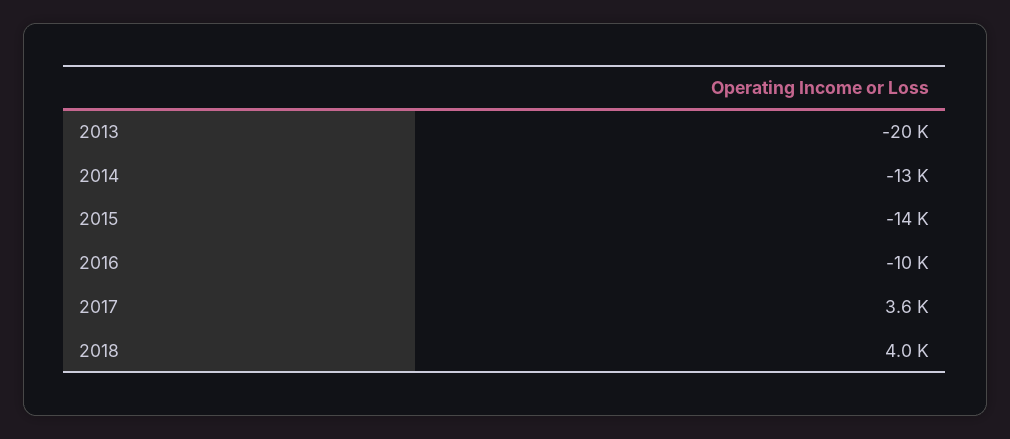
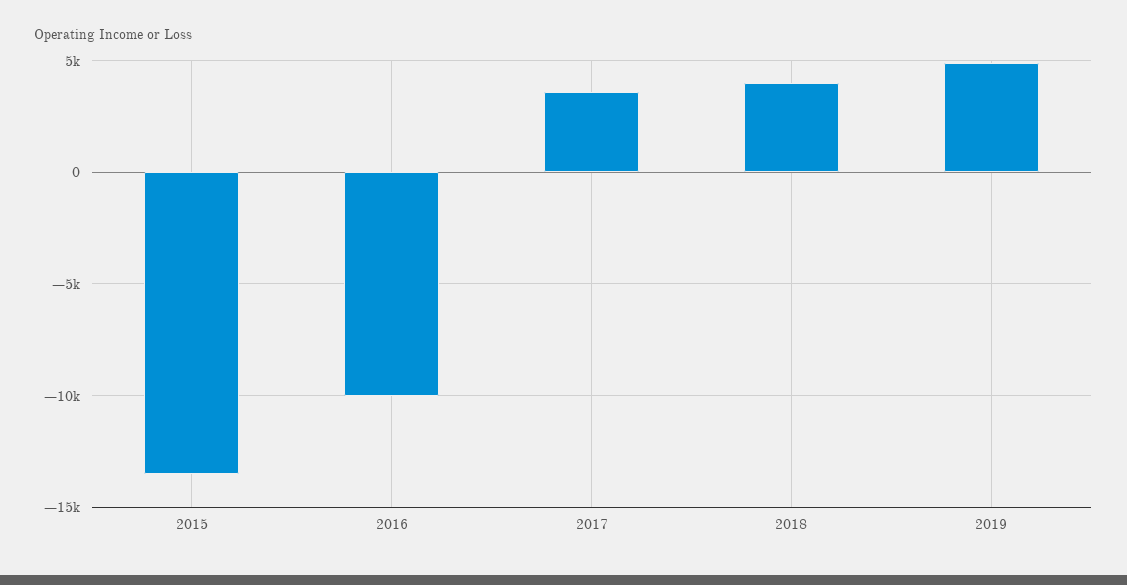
2013: -20000 -> none
2014: -13000 -> none
2019: none -> 5000

